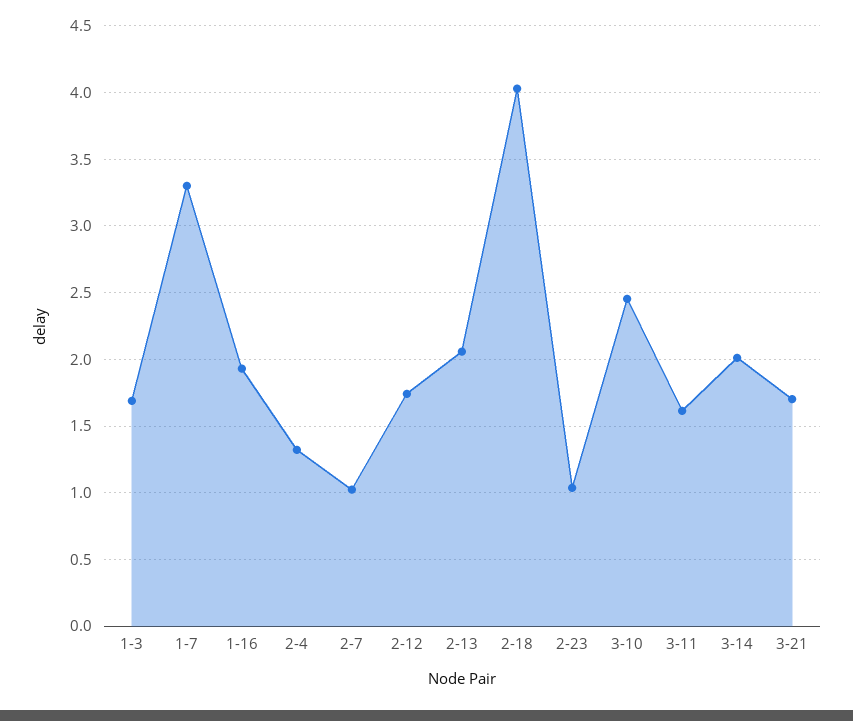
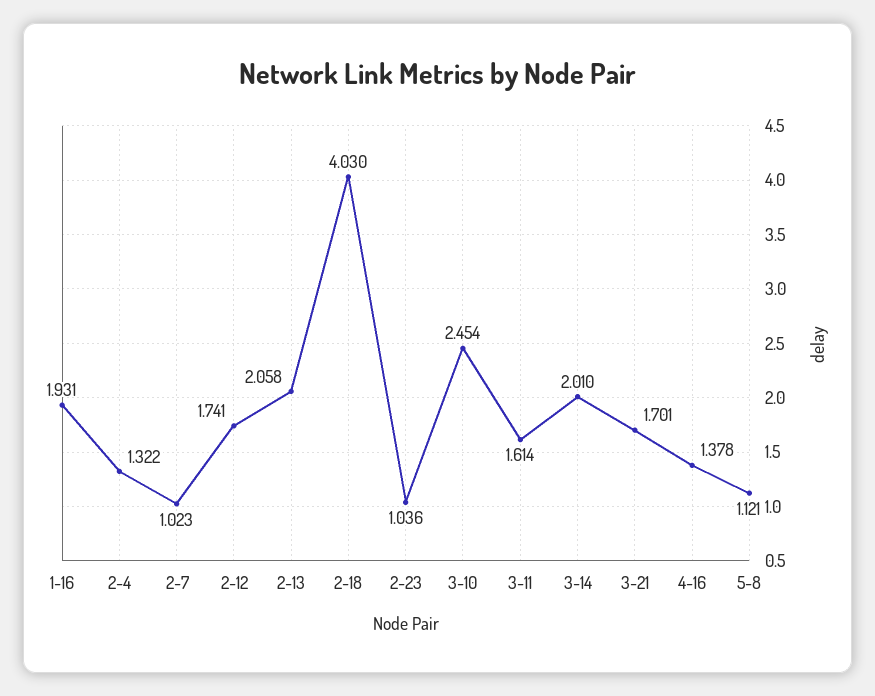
1-3: 1.7 -> none
1-7: 3.3 -> none
4-16: none -> 1.378
5-8: none -> 1.121

